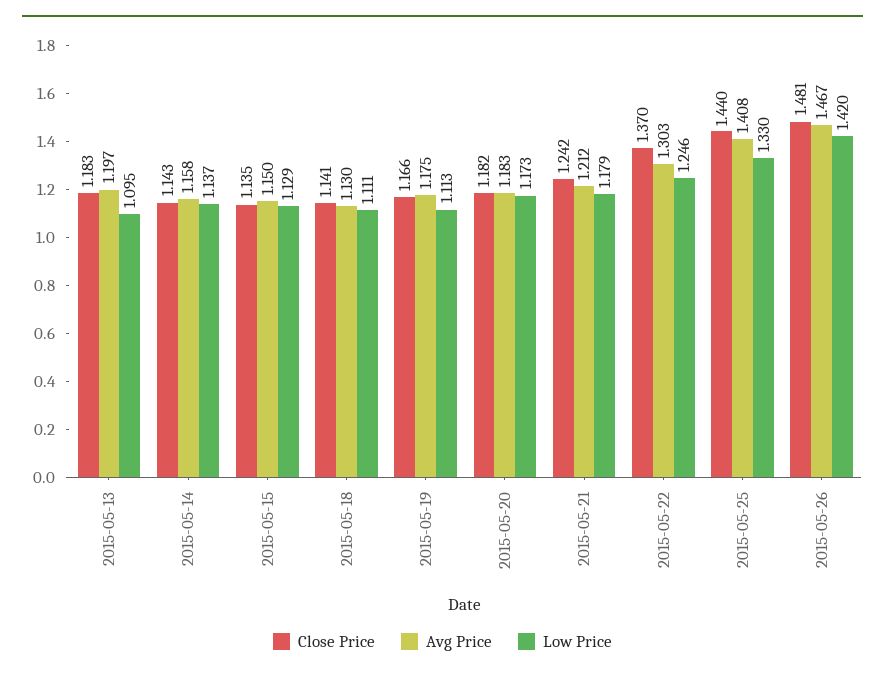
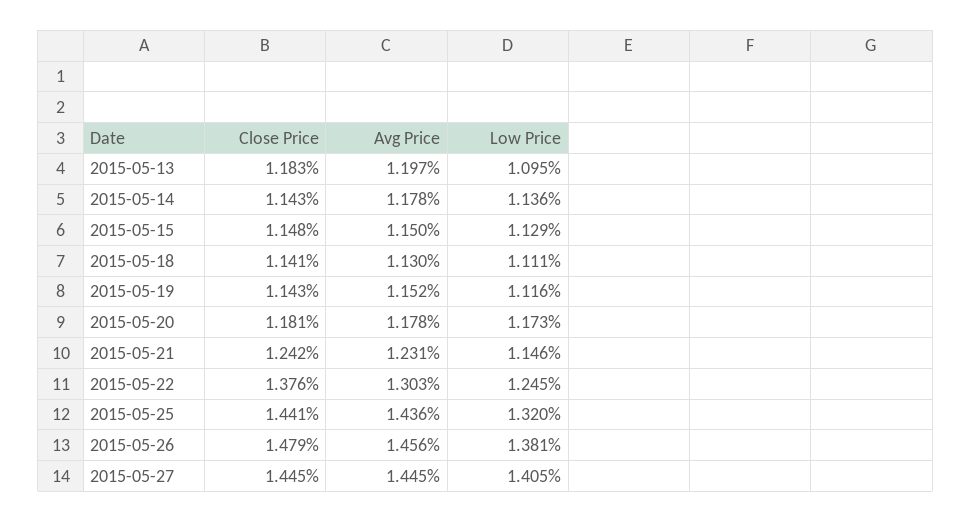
Avg Price, 2015-05-14: 1.158 -> 1.178
Low Price, 2015-05-14: 1.137 -> 1.136
Close Price, 2015-05-15: 1.135 -> 1.148
Close Price, 2015-05-19: 1.166 -> 1.143
Avg Price, 2015-05-19: 1.175 -> 1.152
Low Price, 2015-05-19: 1.113 -> 1.116
Close Price, 2015-05-20: 1.182 -> 1.181
Avg Price, 2015-05-20: 1.183 -> 1.178
Avg Price, 2015-05-21: 1.212 -> 1.231
Low Price, 2015-05-21: 1.179 -> 1.146
Close Price, 2015-05-22: 1.37 -> 1.376
Low Price, 2015-05-22: 1.246 -> 1.245
Close Price, 2015-05-25: 1.44 -> 1.441
Avg Price, 2015-05-25: 1.408 -> 1.436
Low Price, 2015-05-25: 1.33 -> 1.32
Close Price, 2015-05-26: 1.481 -> 1.479
Avg Price, 2015-05-26: 1.467 -> 1.456
Low Price, 2015-05-26: 1.42 -> 1.381
Close Price, 2015-05-27: none -> 1.445
Avg Price, 2015-05-27: none -> 1.445
Low Price, 2015-05-27: none -> 1.405

